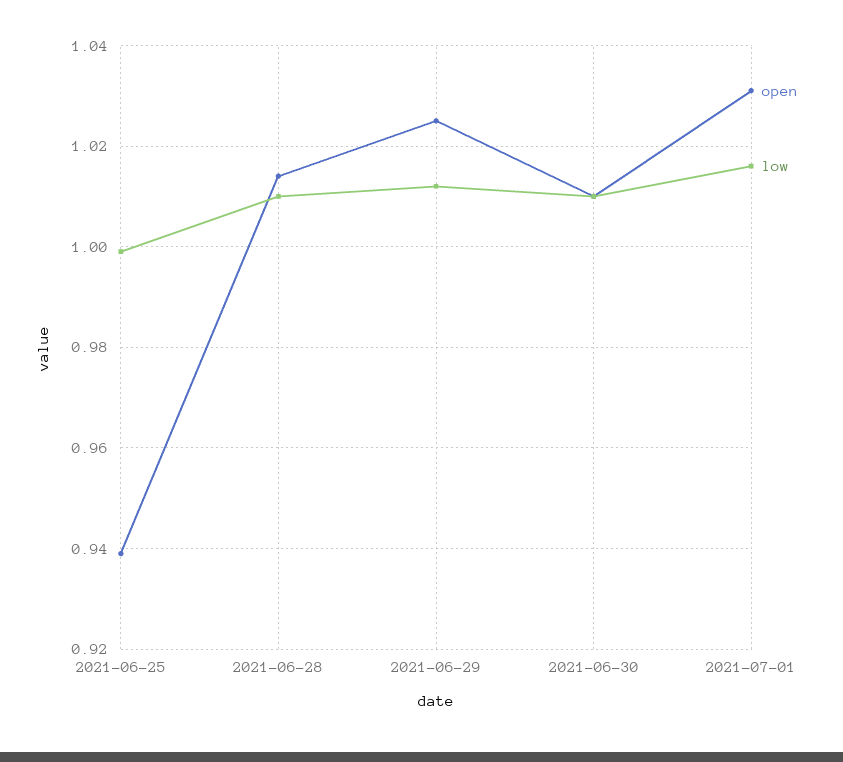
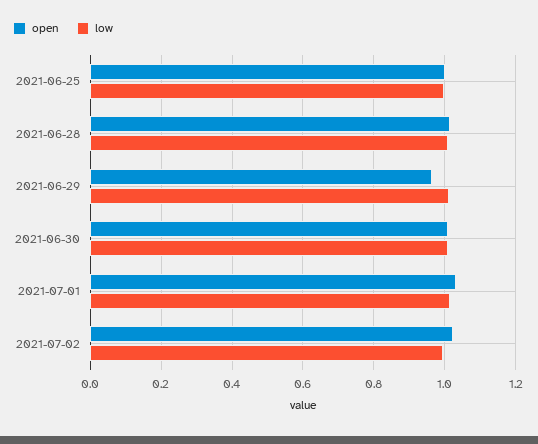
open, 2021-06-25: 0.94 -> 1
open, 2021-06-29: 1.025 -> 0.96
open, 2021-07-02: none -> 1.02
low, 2021-07-02: none -> 1

